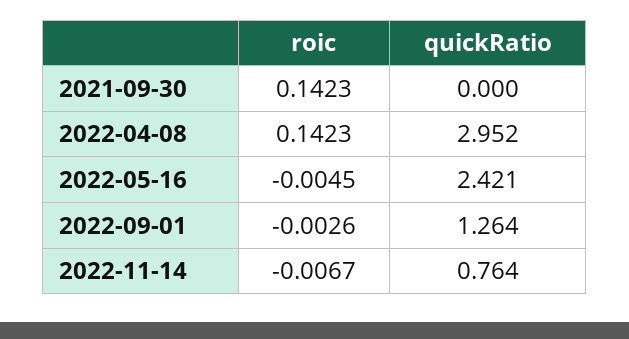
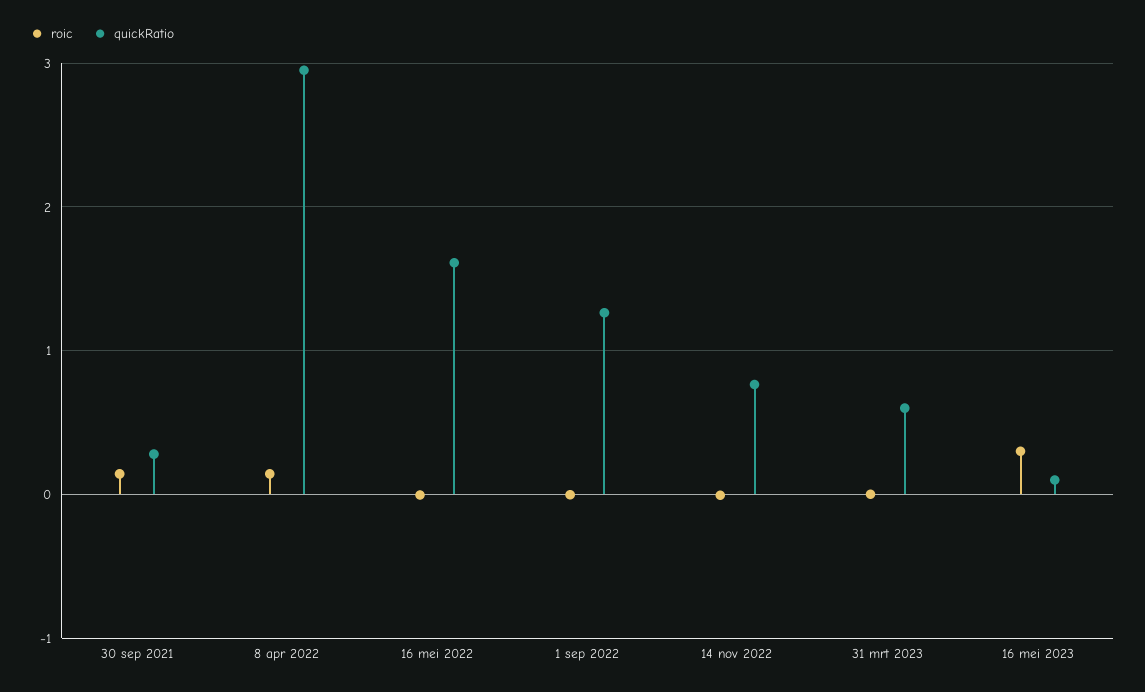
quickRatio, 2021-09-30: 0 -> 0.3
quickRatio, 2022-05-16: 2.421 -> 1.6
roic, 31 mrt 2023: none -> 0
quickRatio, 31 mrt 2023: none -> 0.6
roic, 16 mei 2023: none -> 0.3
quickRatio, 16 mei 2023: none -> 0.1

